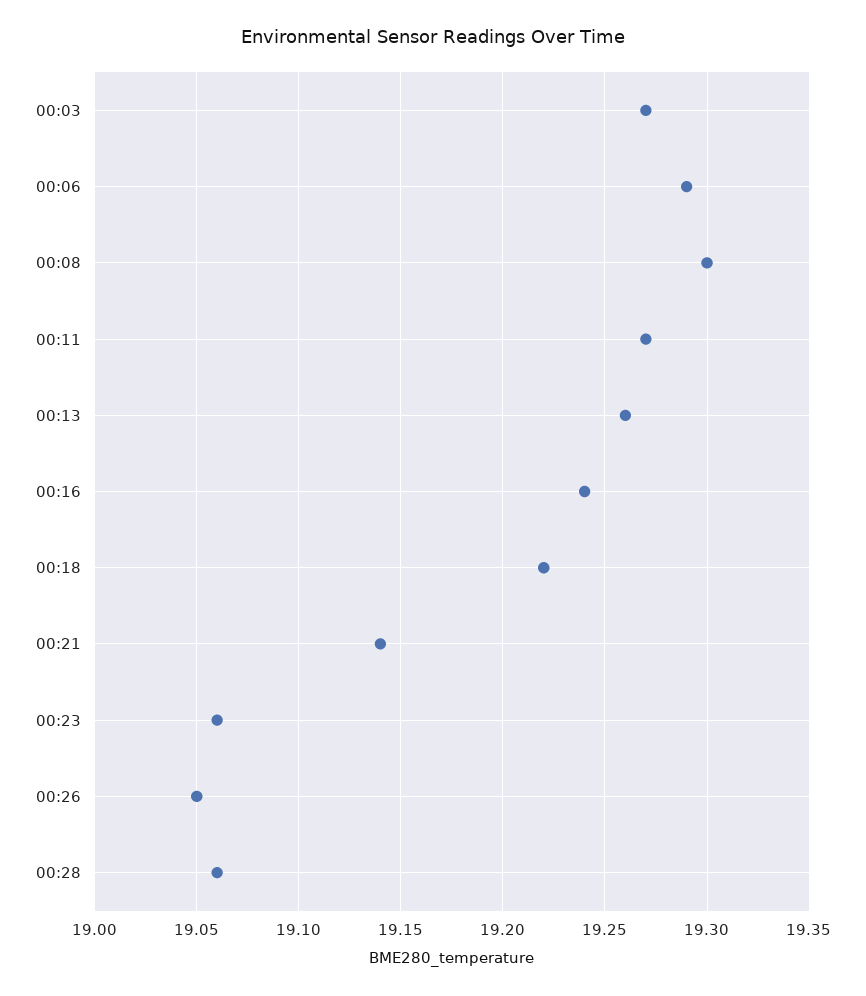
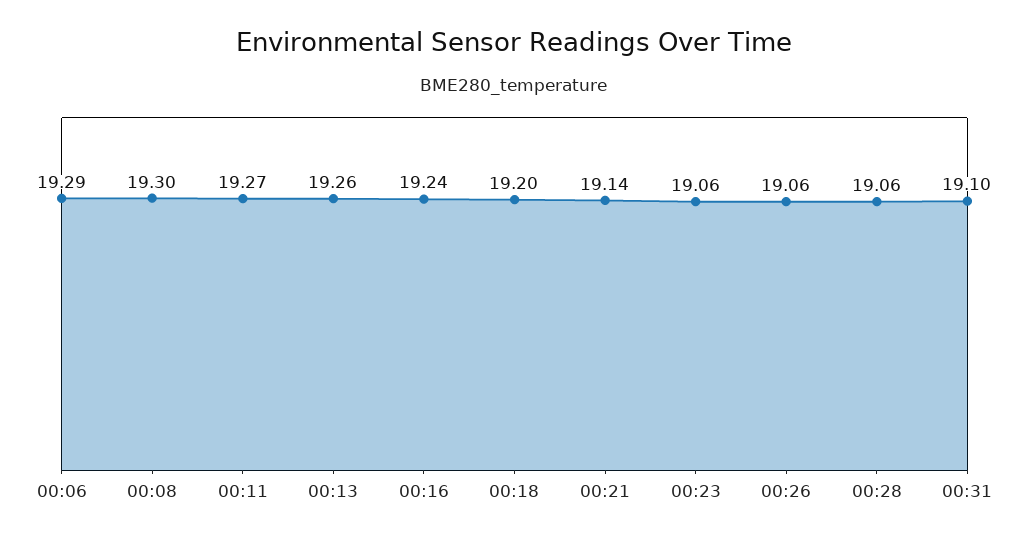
00:03: 19.27 -> none
00:18: 19.22 -> 19.2
00:26: 19.05 -> 19.06
00:31: none -> 19.1

